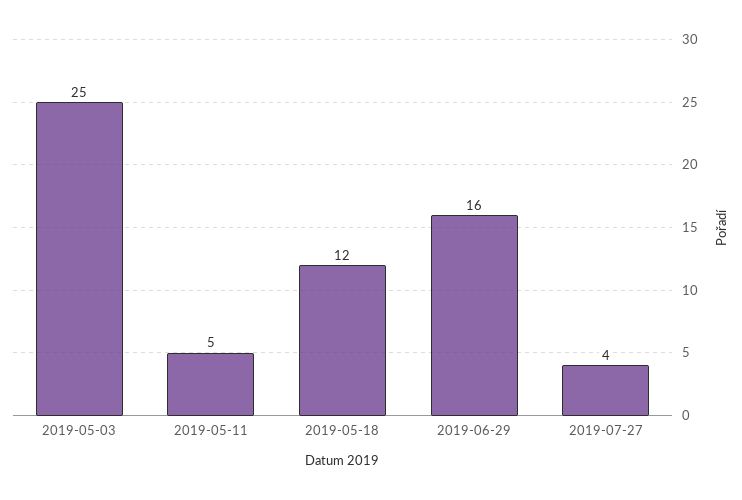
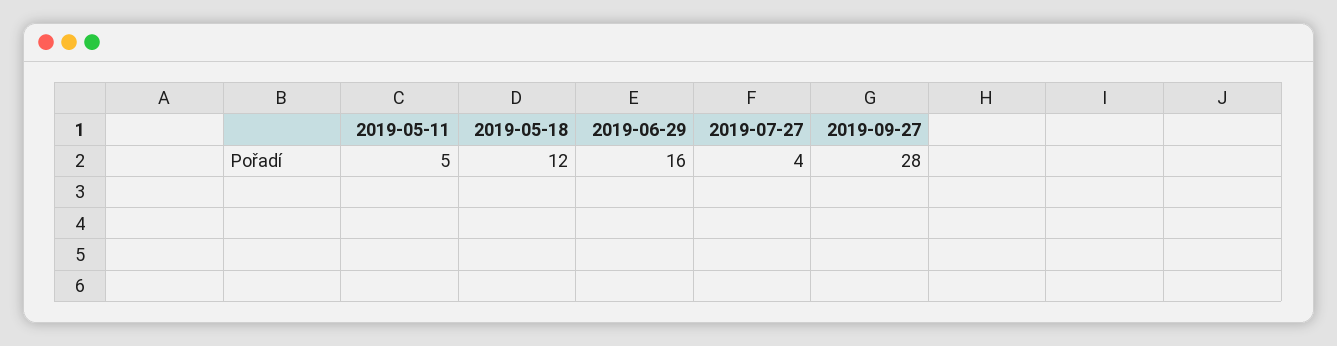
2019-05-03: 25 -> none
2019-09-27: none -> 28

